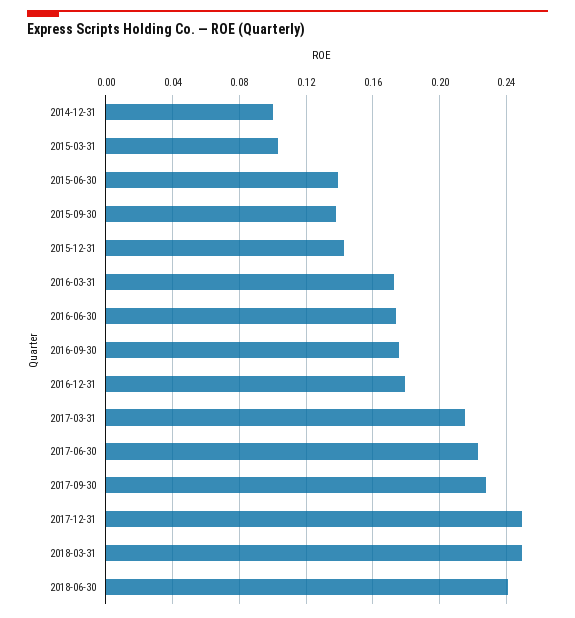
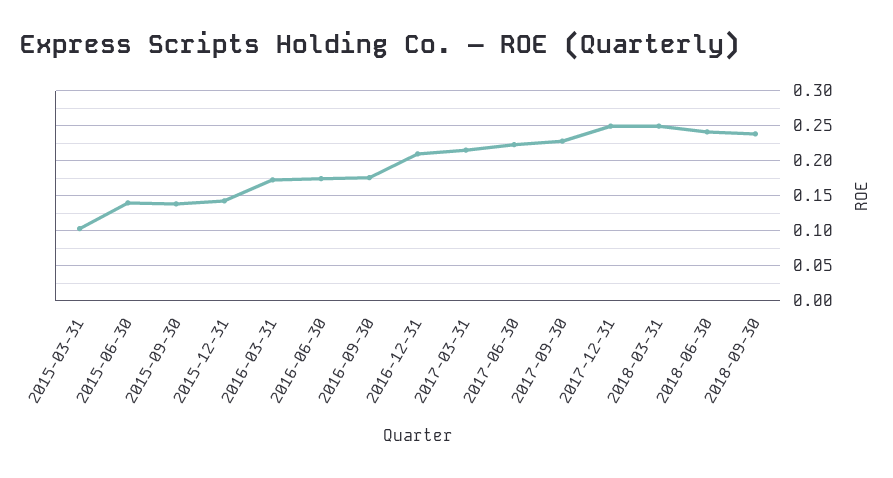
2014-12-31: 0.1 -> none
2016-12-31: 0.18 -> 0.21
2018-09-30: none -> 0.24

